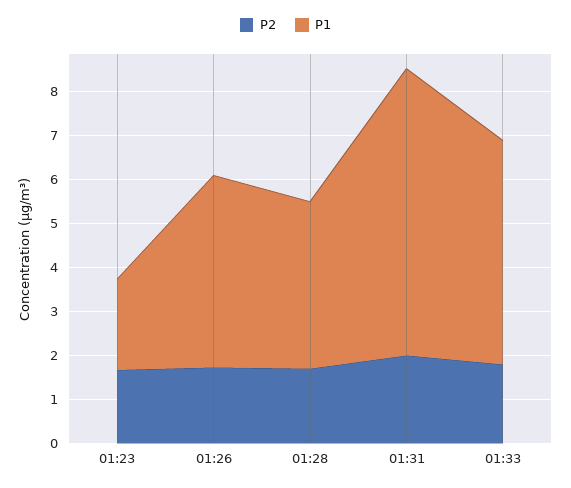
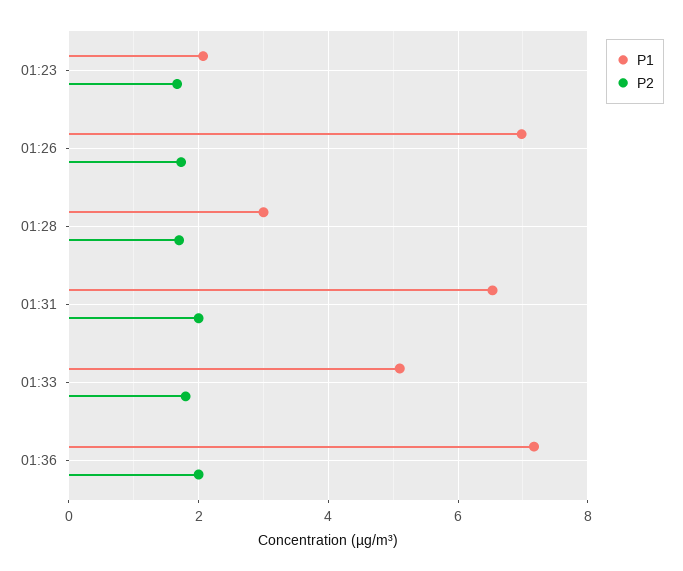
P1, 01:26: 4.4 -> 7
P1, 01:28: 3.8 -> 3
P1, 01:36: none -> 7.2
P2, 01:36: none -> 2

